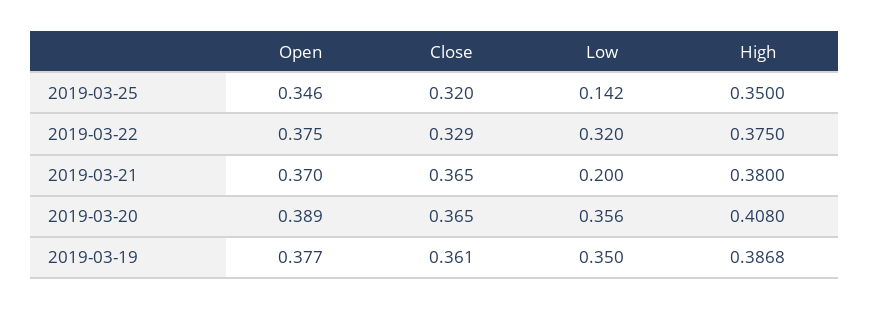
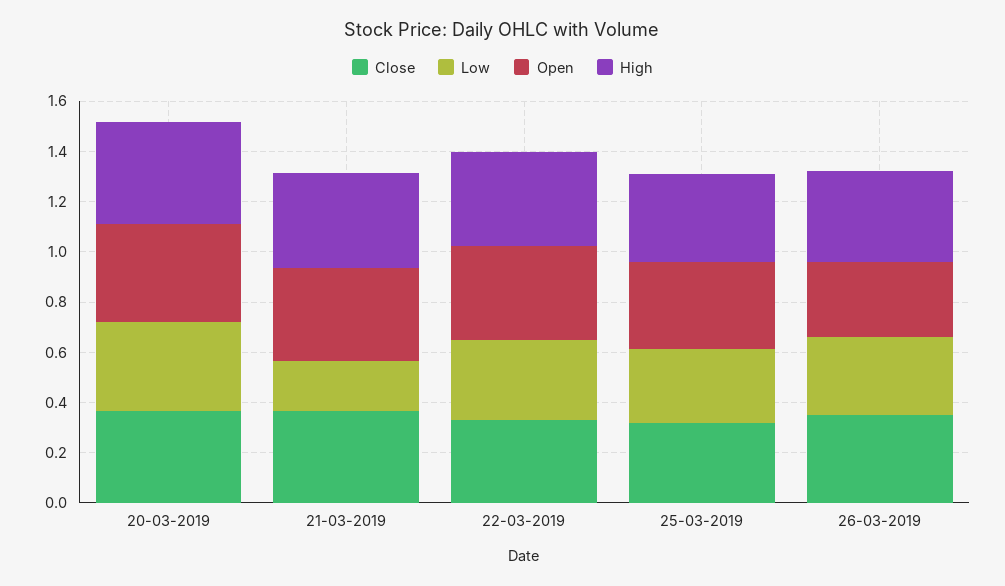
Low, 2019-03-25: 0.142 -> 0.3
Open, 2019-03-19: 0.377 -> none
Close, 2019-03-19: 0.361 -> none
Low, 2019-03-19: 0.35 -> none
High, 2019-03-19: 0.3868 -> none
Close, 26-03-2019: none -> 0.35
Low, 26-03-2019: none -> 0.3
Open, 26-03-2019: none -> 0.3
High, 26-03-2019: none -> 0.35

